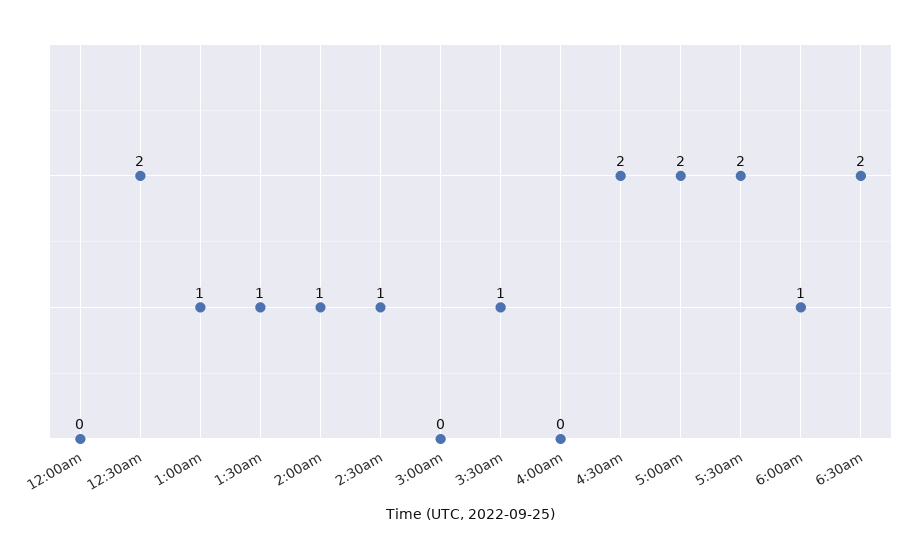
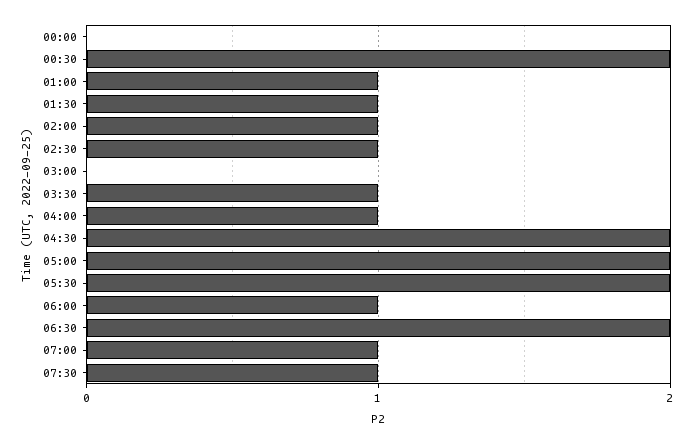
4:00am: 0 -> 1
07:00: none -> 1
07:30: none -> 1

